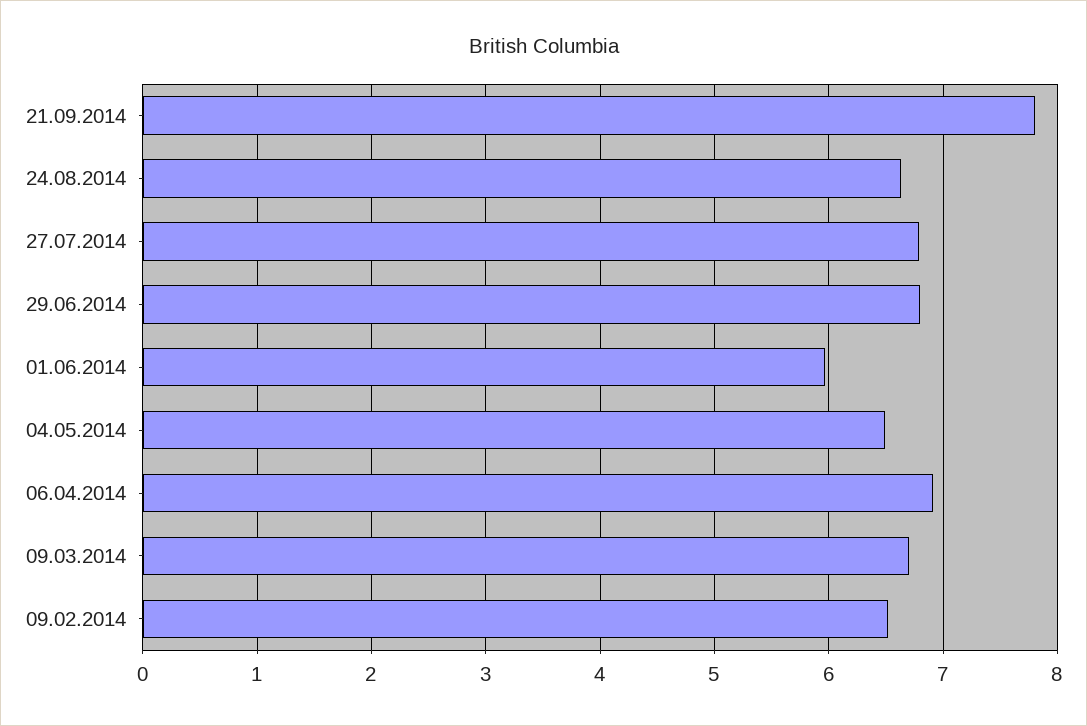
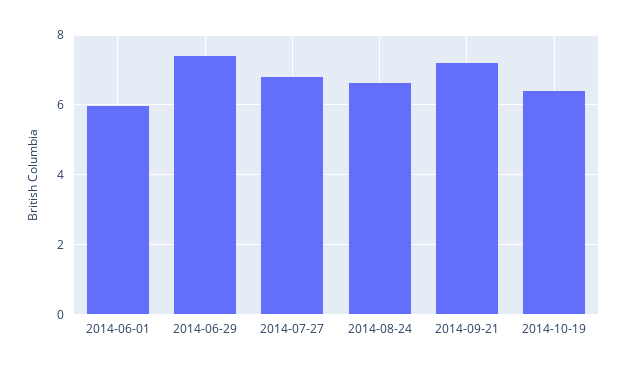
21.09.2014: 7.8 -> 7.2
29.06.2014: 6.8 -> 7.4
04.05.2014: 6.5 -> none
06.04.2014: 6.9 -> none
09.03.2014: 6.7 -> none
09.02.2014: 6.5 -> none
2014-10-19: none -> 6.4

